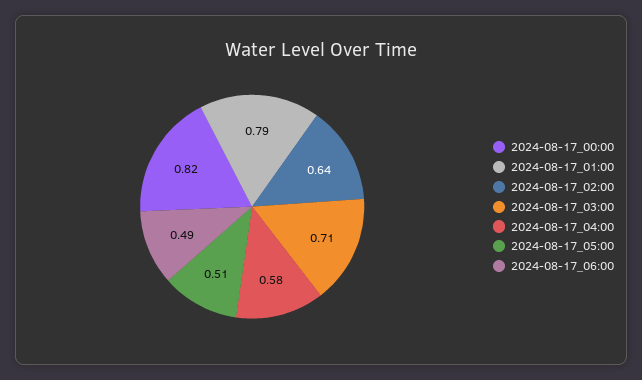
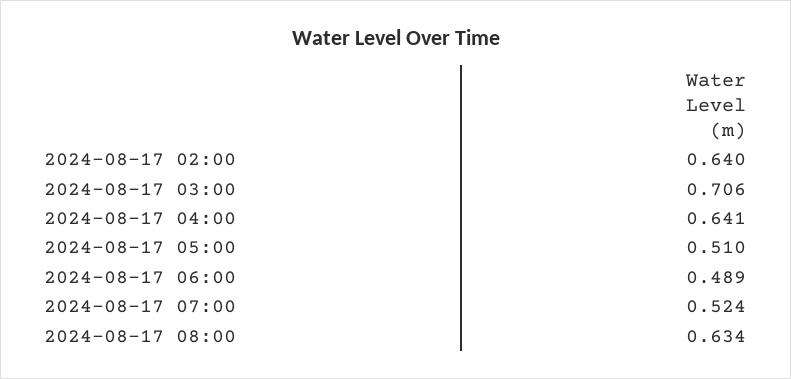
2024-08-17_00:00: 0.82 -> none
2024-08-17_01:00: 0.79 -> none
2024-08-17_04:00: 0.58 -> 0.641
2024-08-17 07:00: none -> 0.524
2024-08-17 08:00: none -> 0.634

